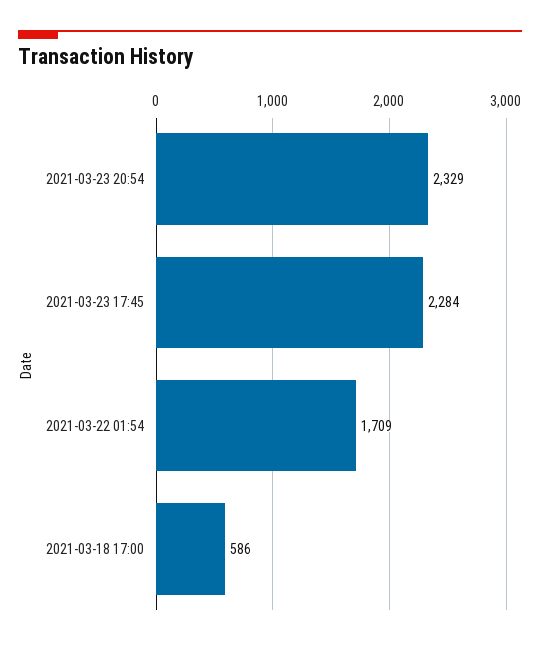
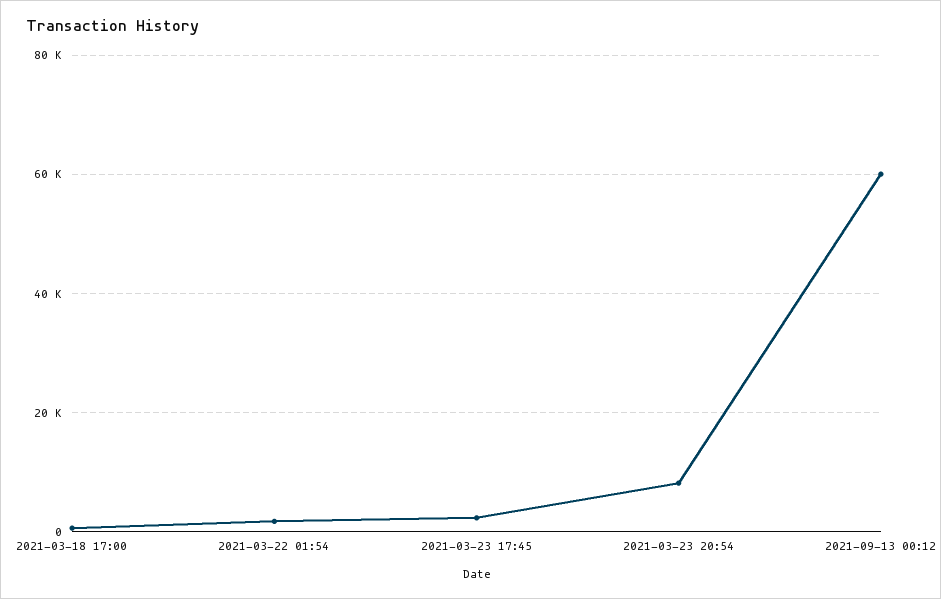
2021-03-23 20:54: 2329 -> 8000
2021-09-13 00:12: none -> 60000

